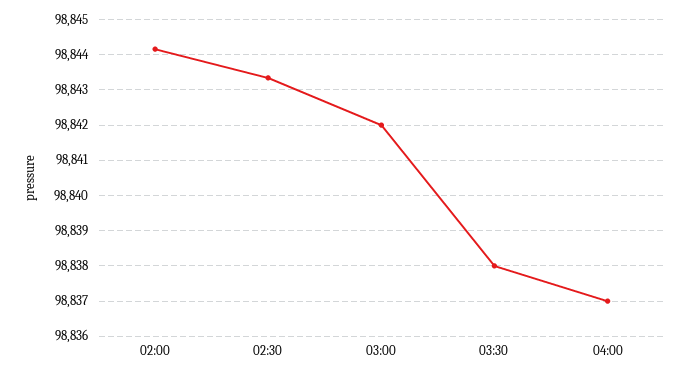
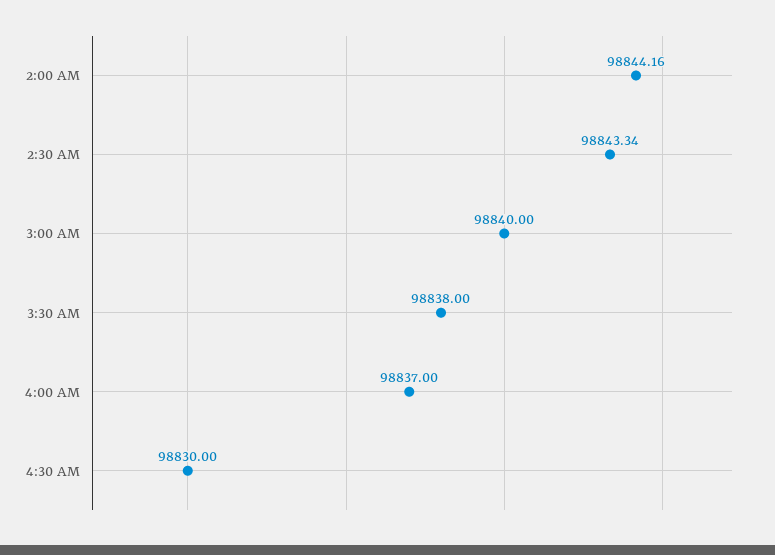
03:00: 98842 -> 98840
4:30 AM: none -> 98830

